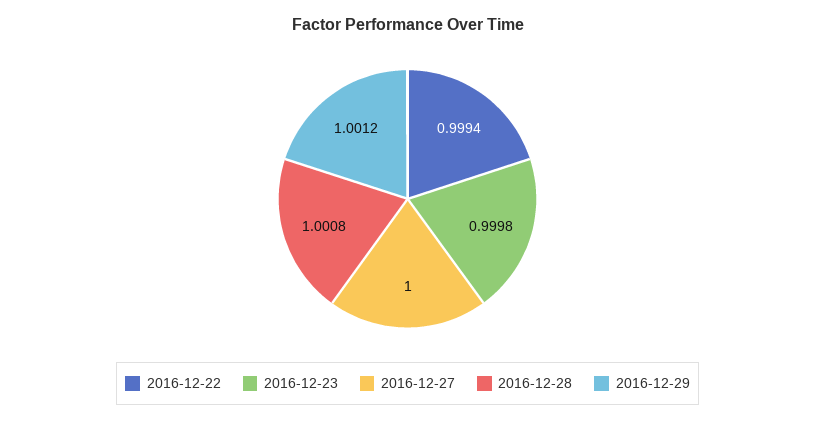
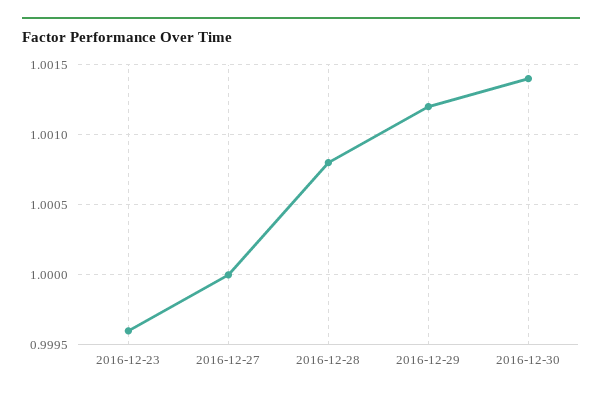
2016-12-22: 0.9994 -> none
2016-12-23: 0.9998 -> 0.9996
2016-12-30: none -> 1.0014

